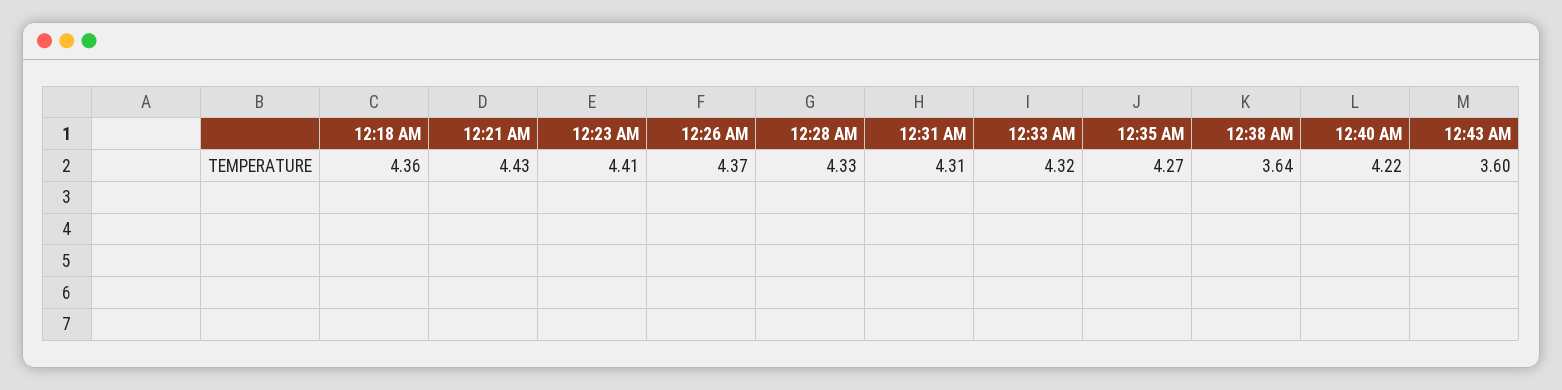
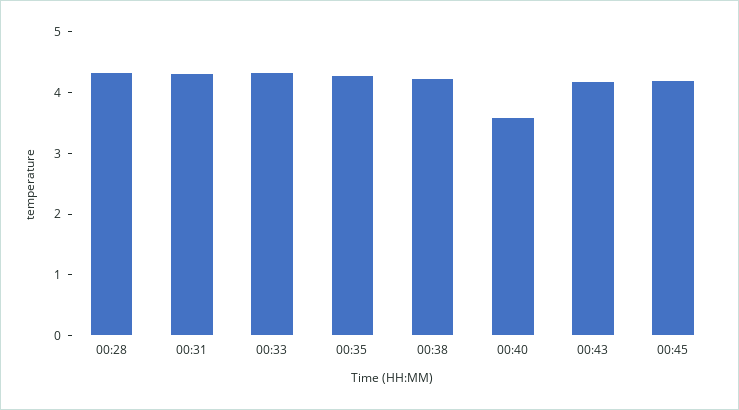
12:18 AM: 4.36 -> none
12:21 AM: 4.43 -> none
12:23 AM: 4.41 -> none
12:26 AM: 4.37 -> none
12:38 AM: 3.64 -> 4.2
12:40 AM: 4.22 -> 3.6
12:43 AM: 3.6 -> 4.2
00:45: none -> 4.2

